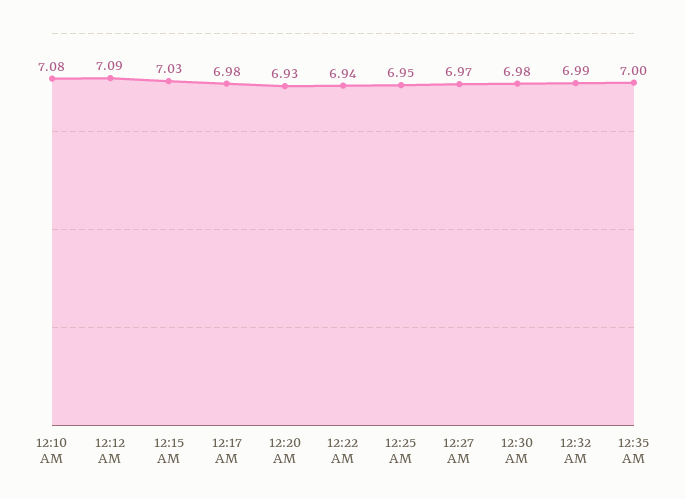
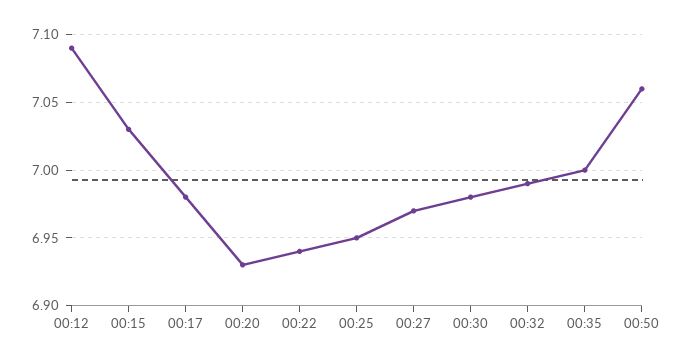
12:10 AM: 7.08 -> none
00:50: none -> 7.06

